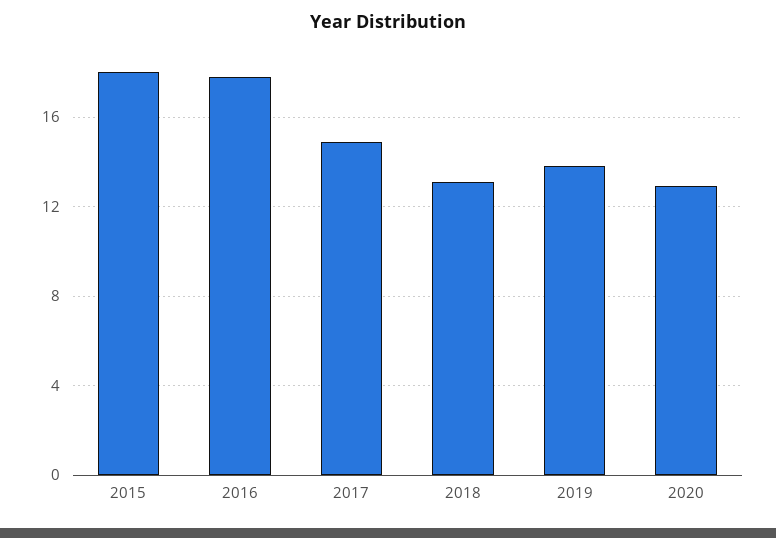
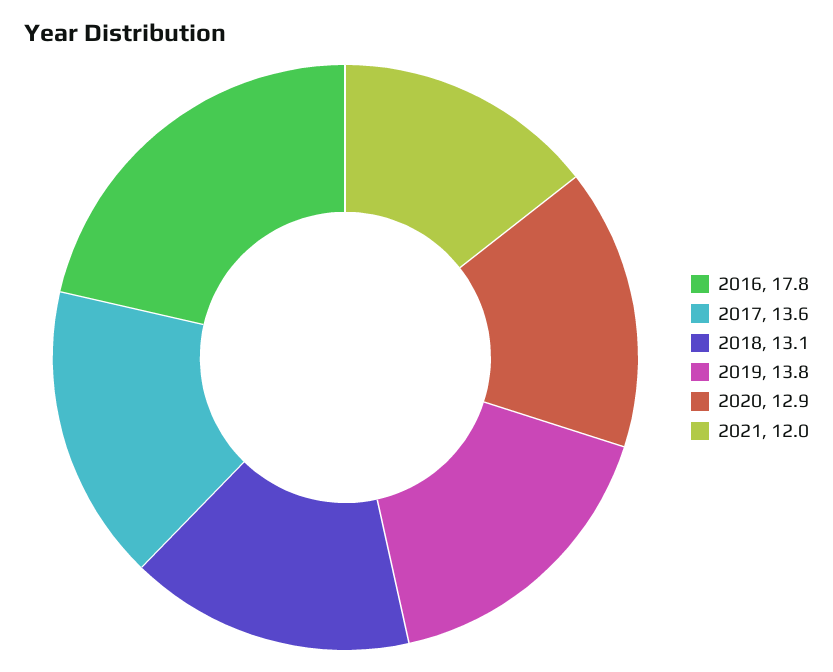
2015: 18 -> none
2017: 15 -> 13.6
2021: none -> 12

